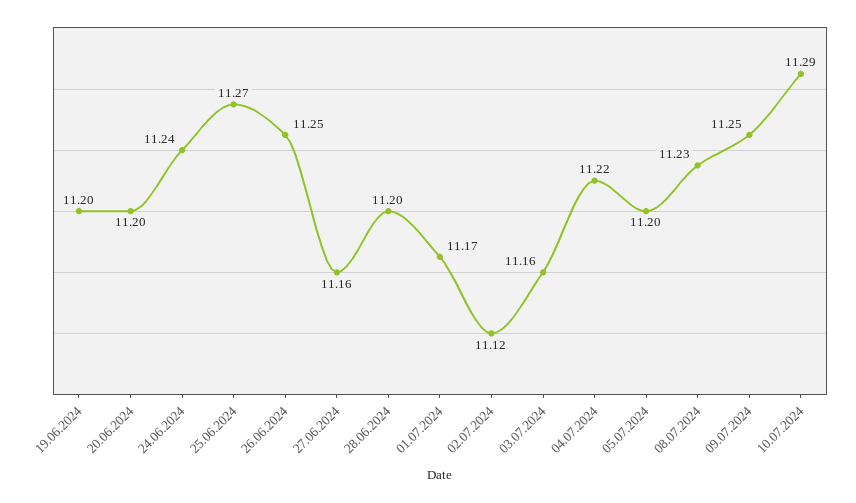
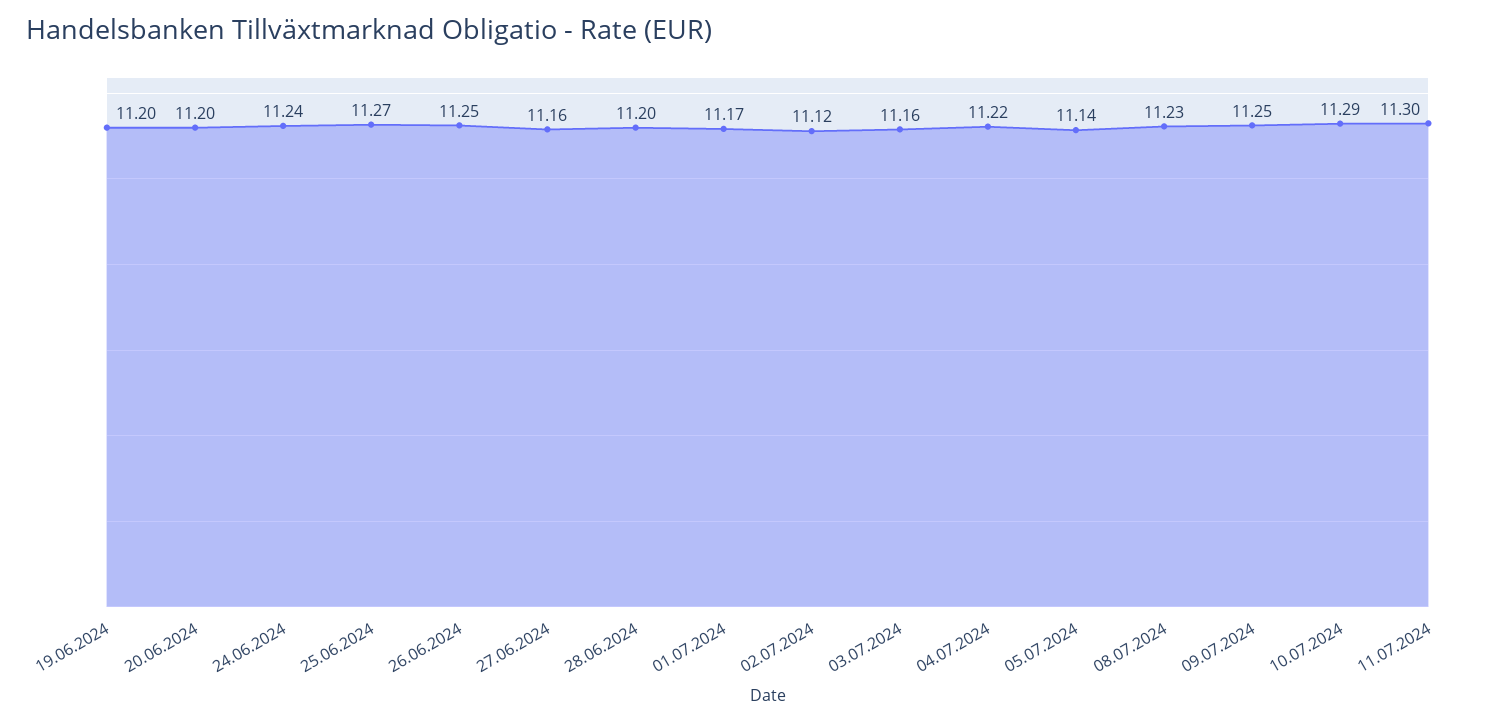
05.07.2024: 11.2 -> 11.14
11.07.2024: none -> 11.3

